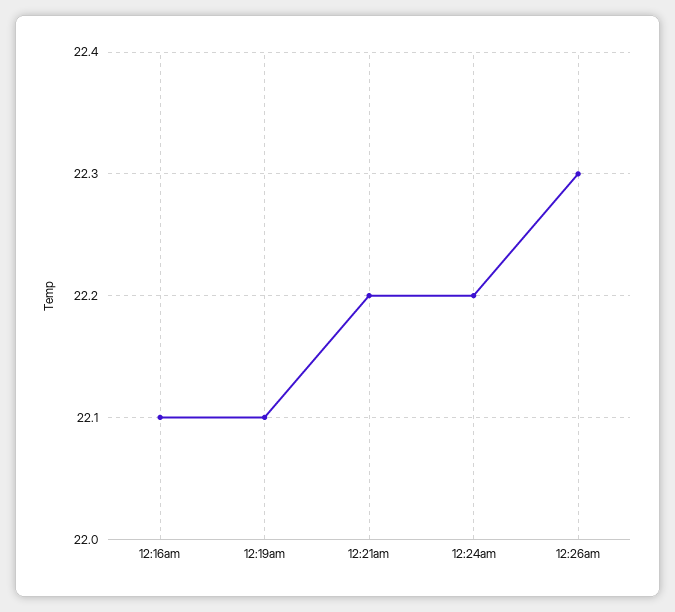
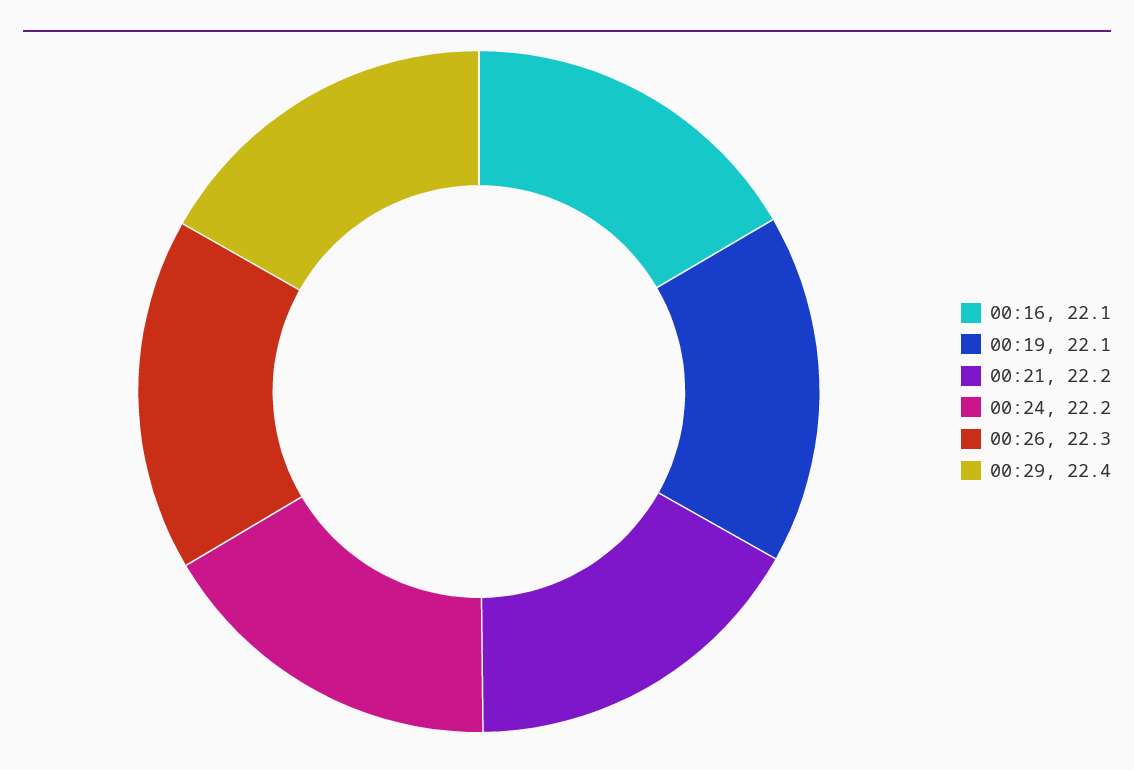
00:29: none -> 22.4

